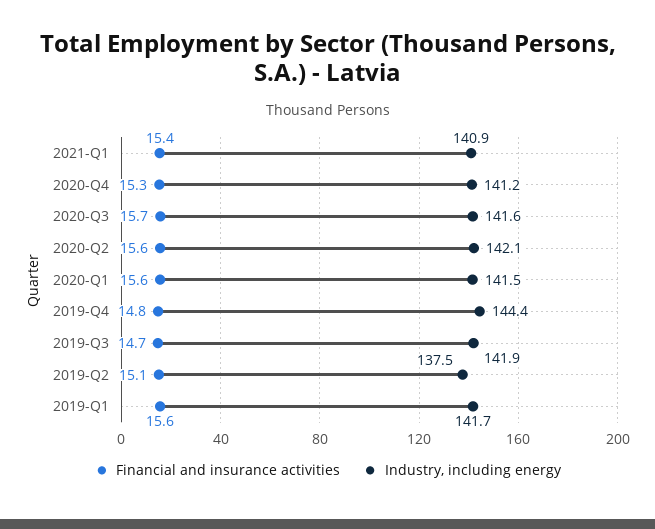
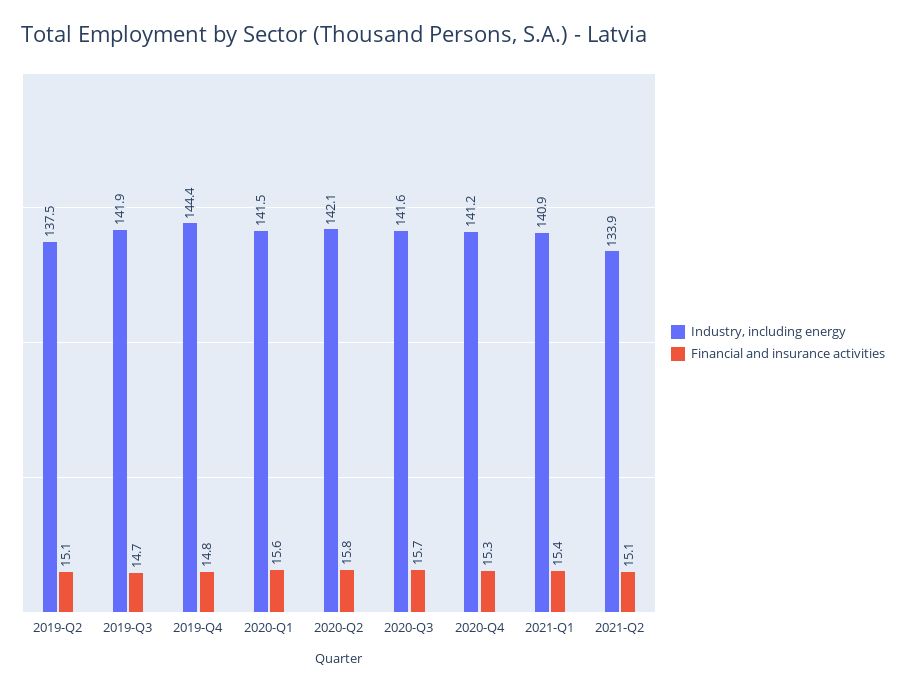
Financial and insurance activities, 2020-Q2: 15.6 -> 15.8
Financial and insurance activities, 2019-Q1: 15.6 -> none
Industry, including energy, 2019-Q1: 141.7 -> none
Industry, including energy, 2021-Q2: none -> 133.9
Financial and insurance activities, 2021-Q2: none -> 15.1

